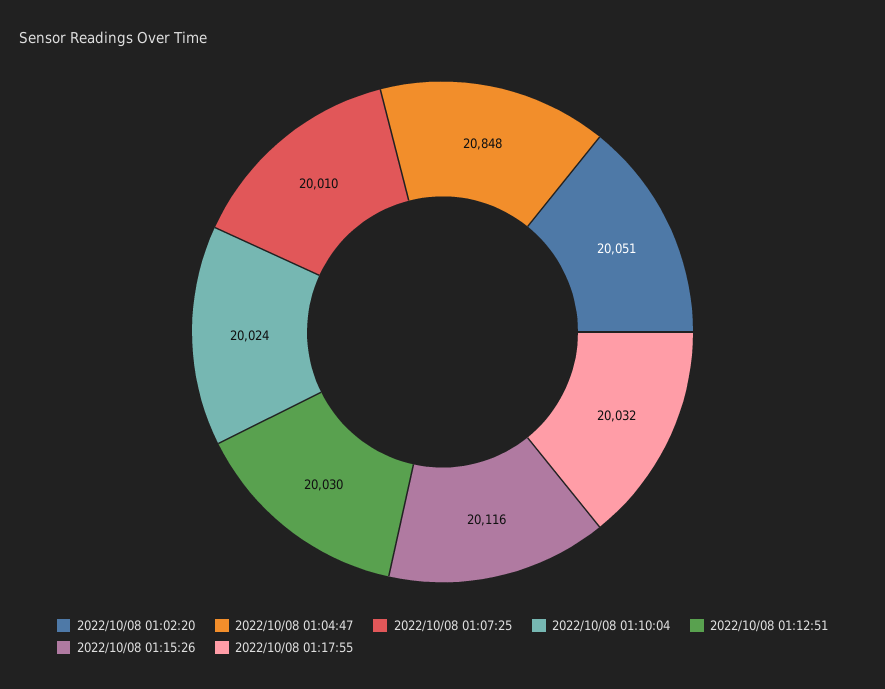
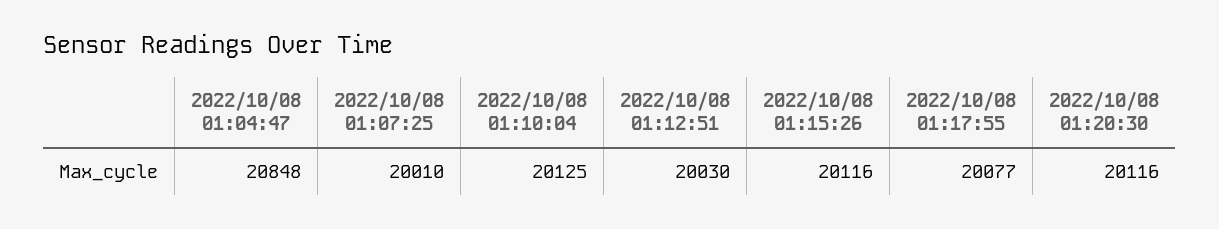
2022/10/08 01:02:20: 20051 -> none
2022/10/08 01:10:04: 20024 -> 20125
2022/10/08 01:17:55: 20032 -> 20077
2022/10/08 01:20:30: none -> 20116

